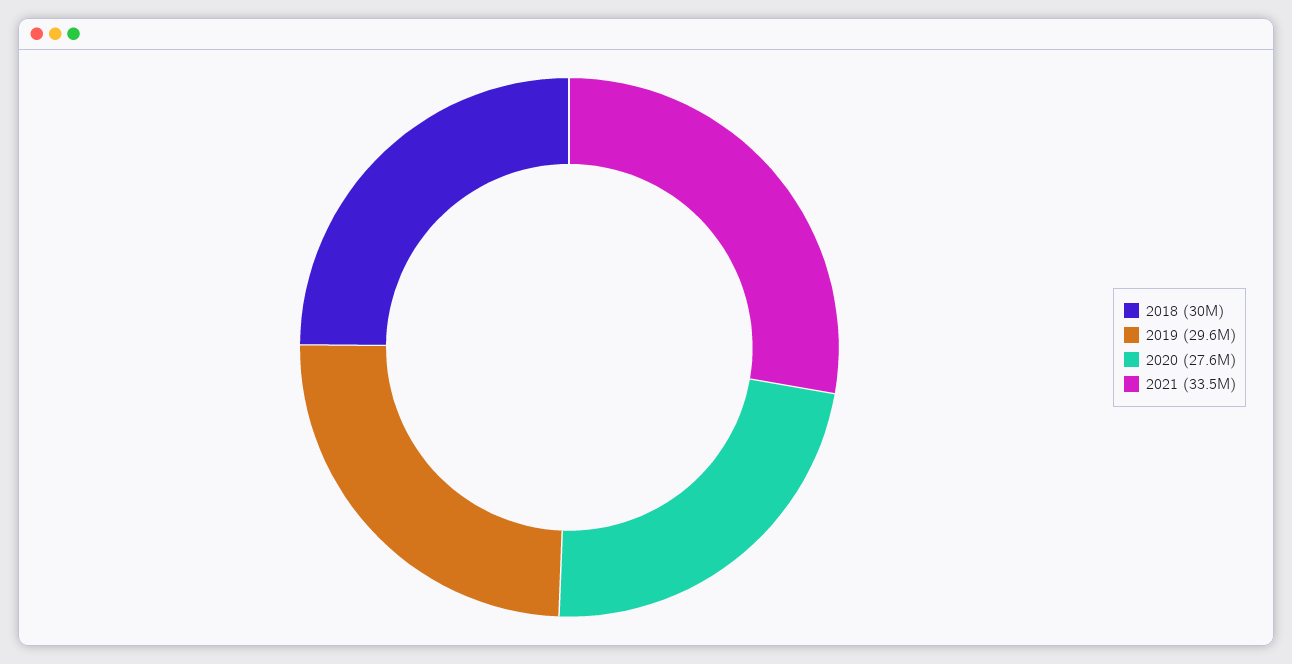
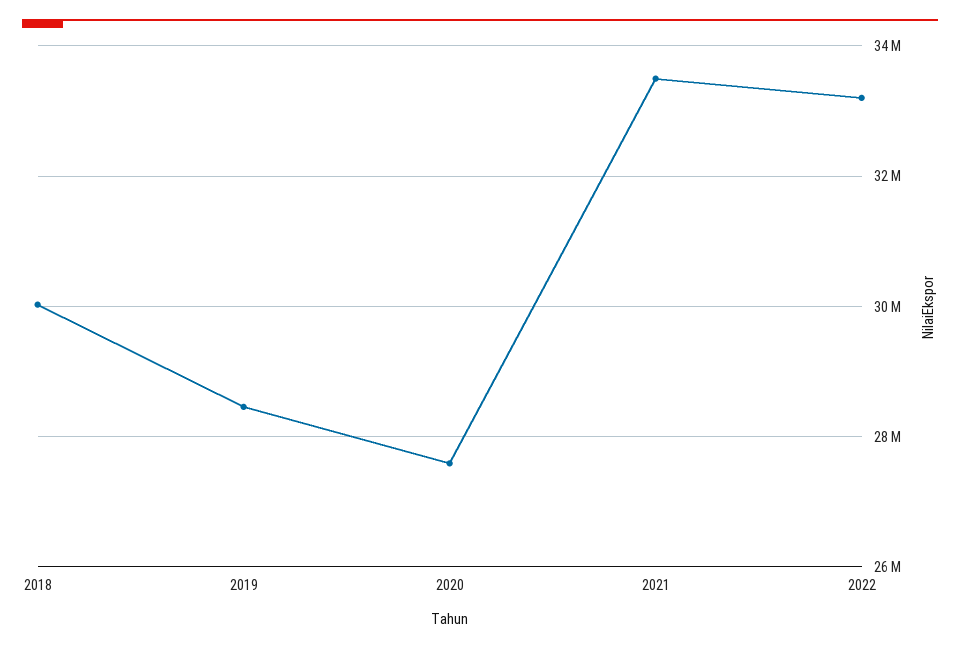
2019: 29600000 -> 28400000
2022: none -> 33200000

